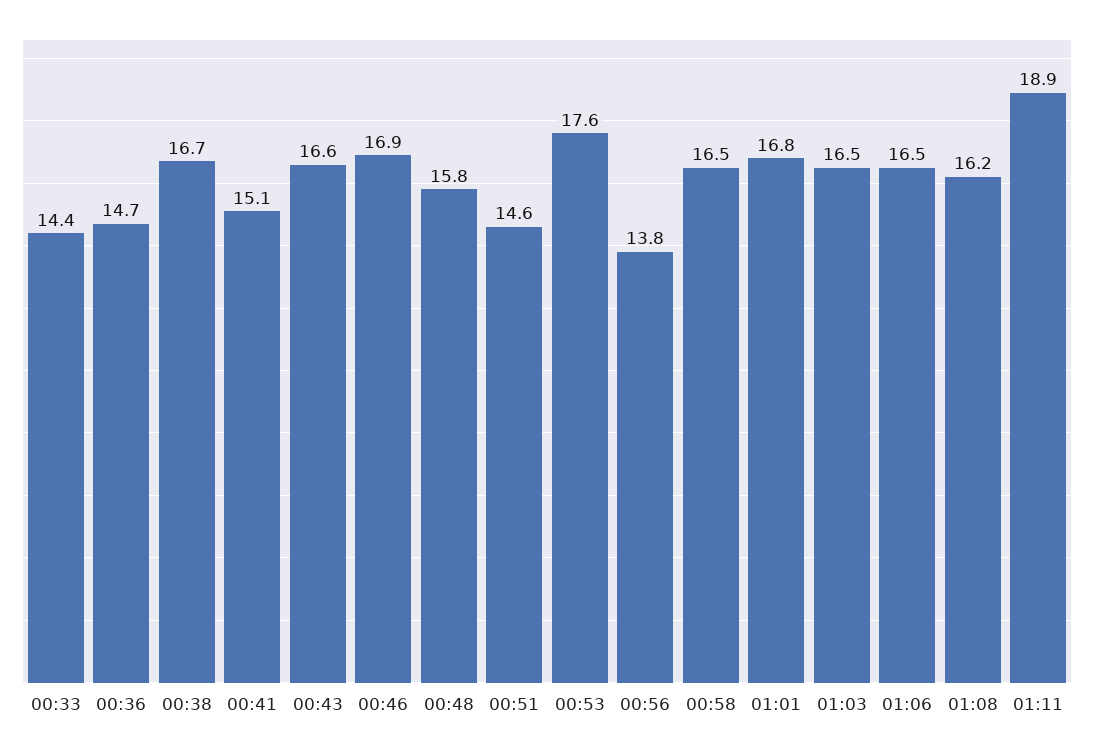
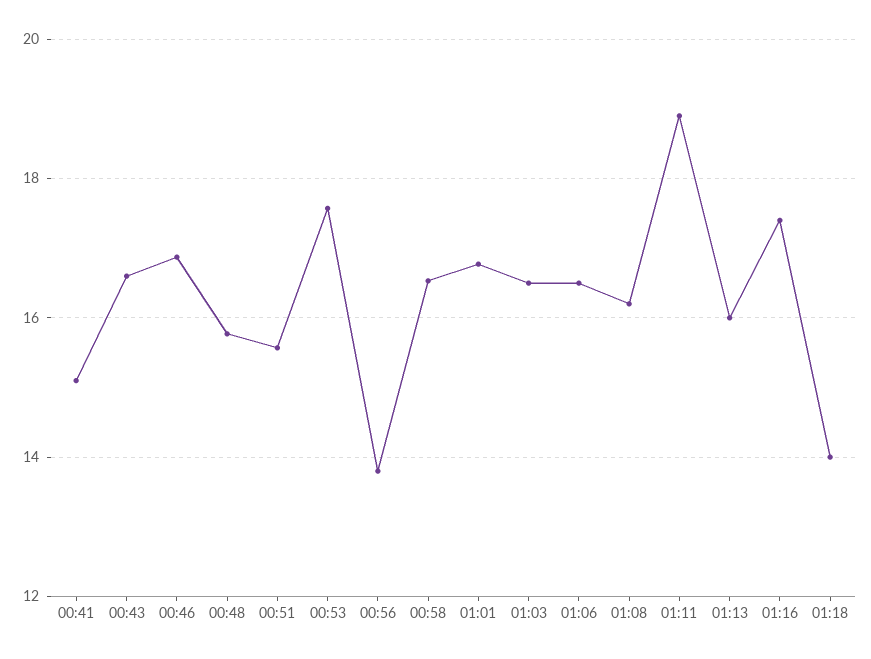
00:33: 14.4 -> none
00:36: 14.7 -> none
00:38: 16.7 -> none
00:51: 14.6 -> 15.6
01:13: none -> 16
01:16: none -> 17.4
01:18: none -> 14

